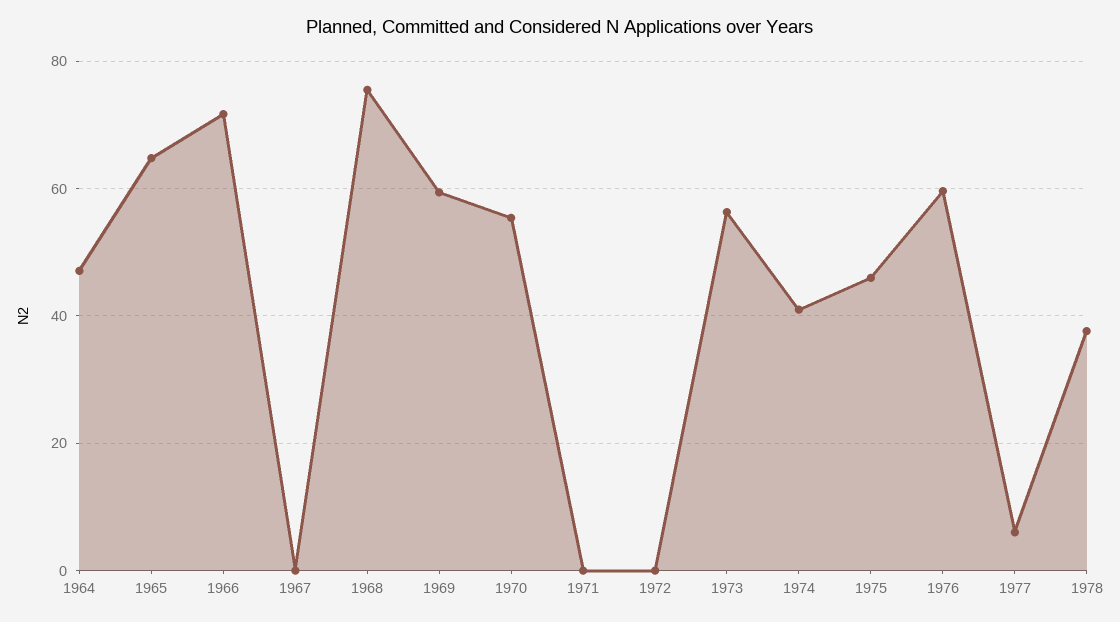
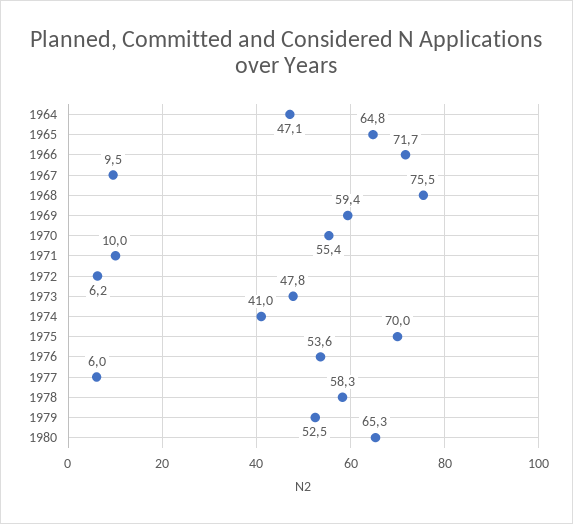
1967: 0 -> 9.5
1971: 0 -> 10
1972: 0 -> 6.2
1973: 56 -> 47.8
1975: 46 -> 70
1976: 60 -> 53.6
1978: 38 -> 58.3
1979: none -> 52.5
1980: none -> 65.3

